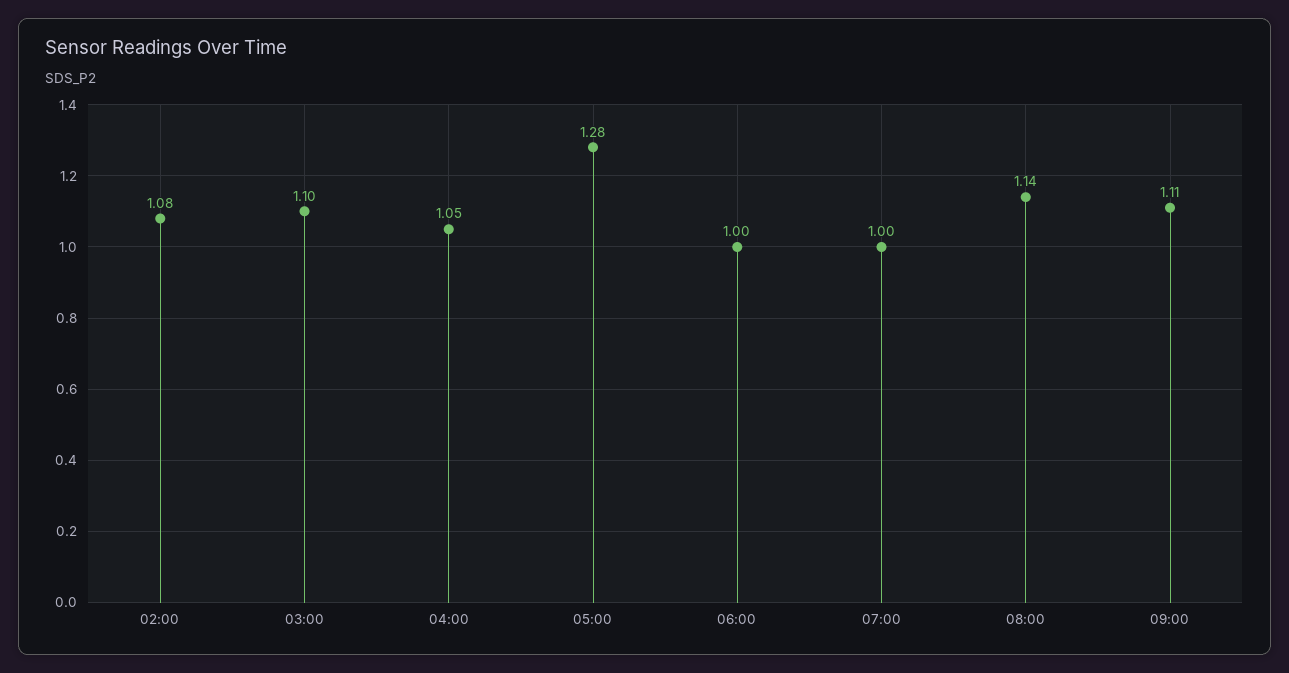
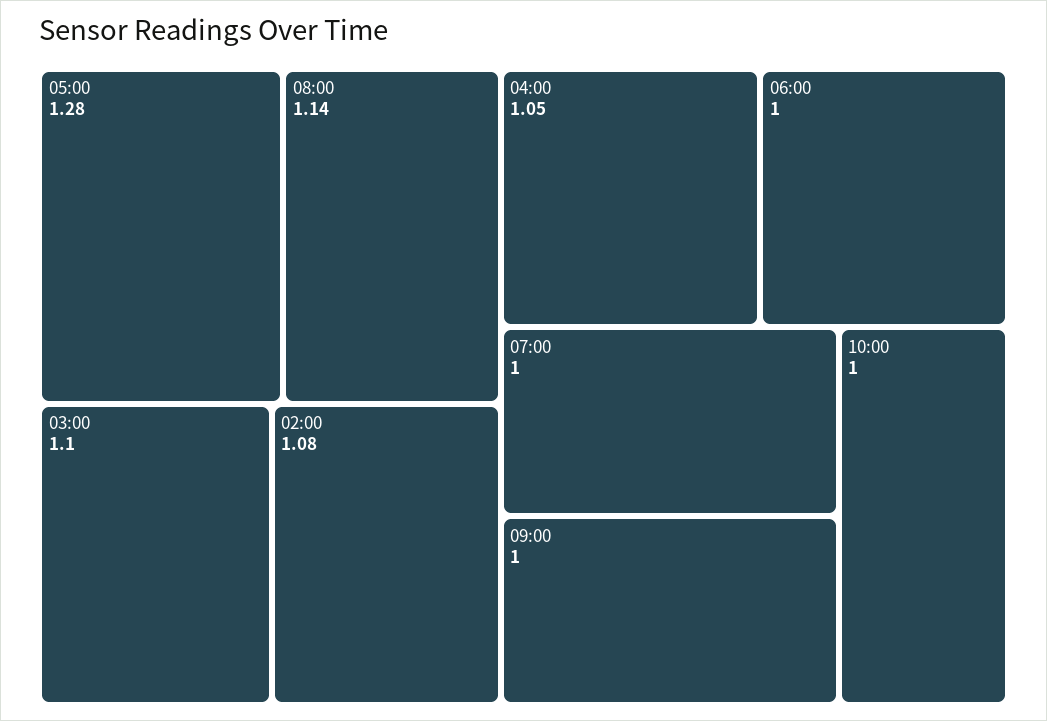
09:00: 1.11 -> 1
10:00: none -> 1

